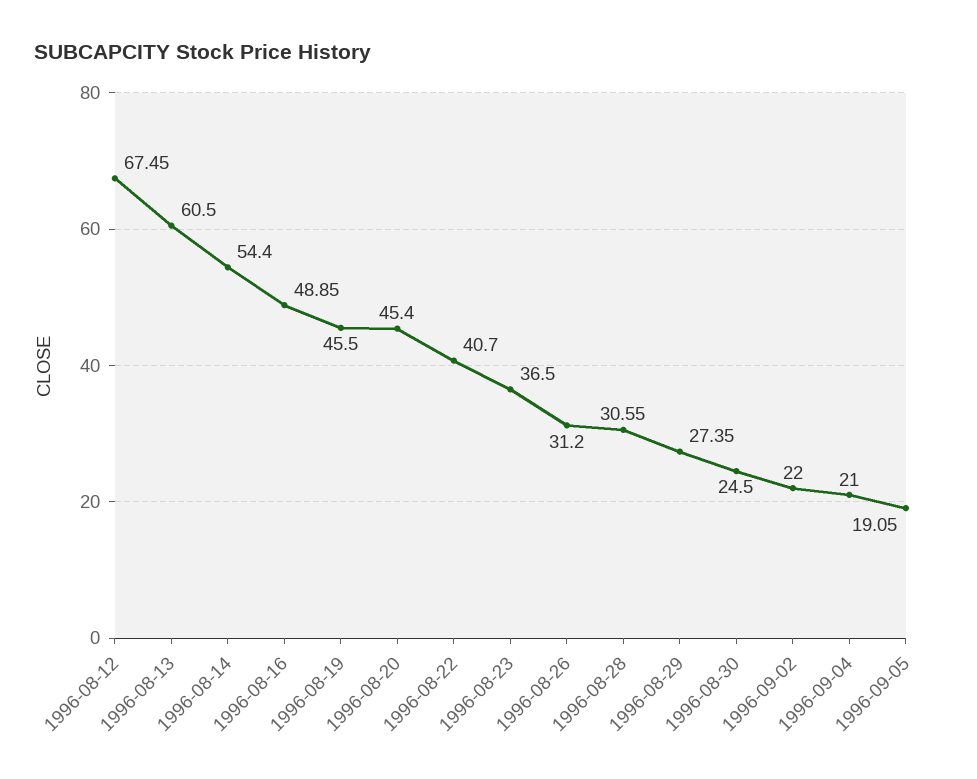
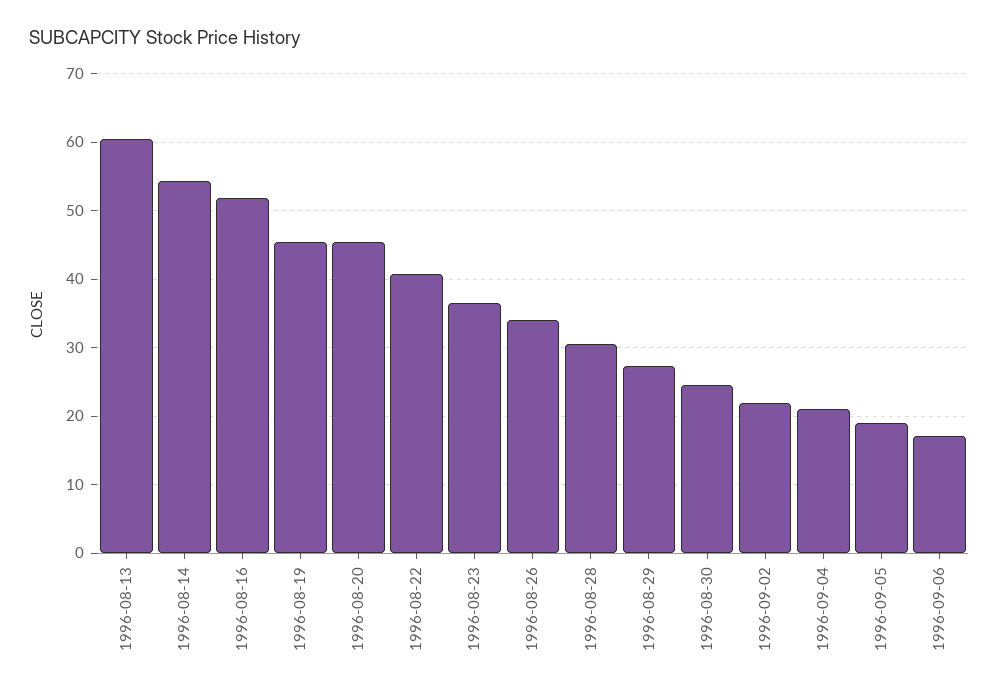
1996-08-12: 67.45 -> none
1996-08-16: 48.85 -> 52
1996-08-26: 31.2 -> 34
1996-09-06: none -> 17

